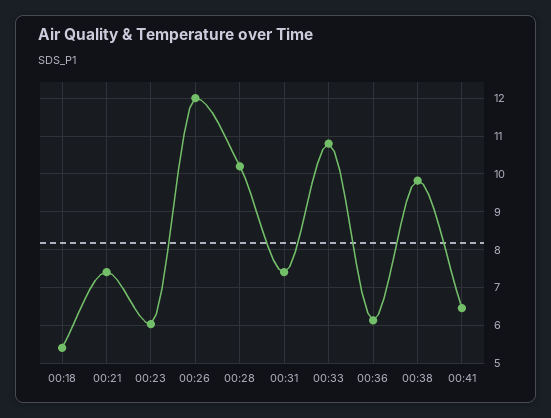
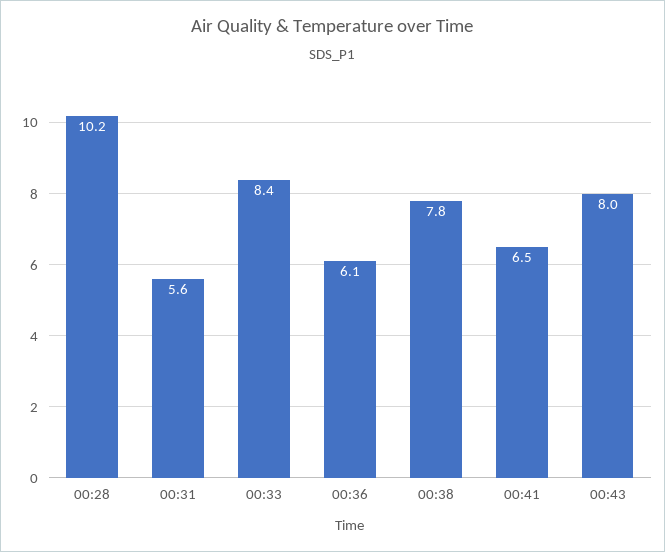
00:18: 5.4 -> none
00:21: 7.4 -> none
00:23: 6 -> none
00:26: 12 -> none
00:31: 7.4 -> 5.6
00:33: 10.8 -> 8.4
00:38: 9.8 -> 7.8
00:43: none -> 8

